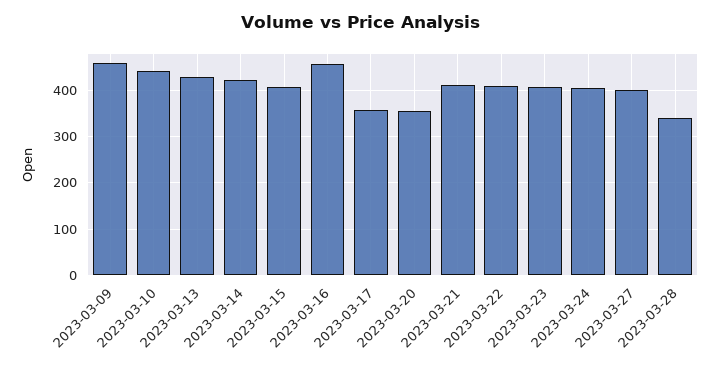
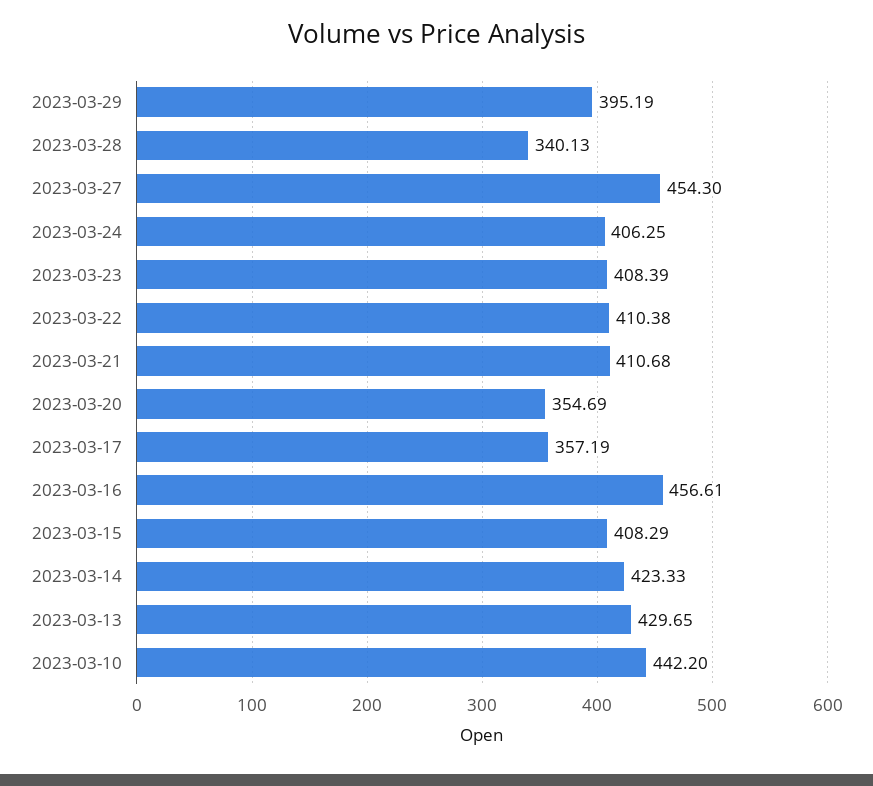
2023-03-09: 460 -> none
2023-03-27: 400 -> 454.3
2023-03-29: none -> 395.19

